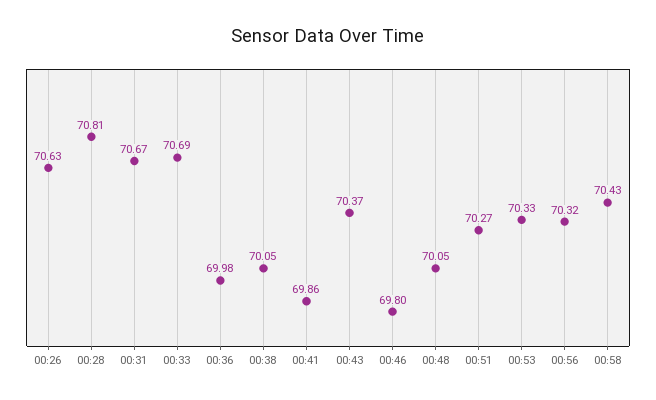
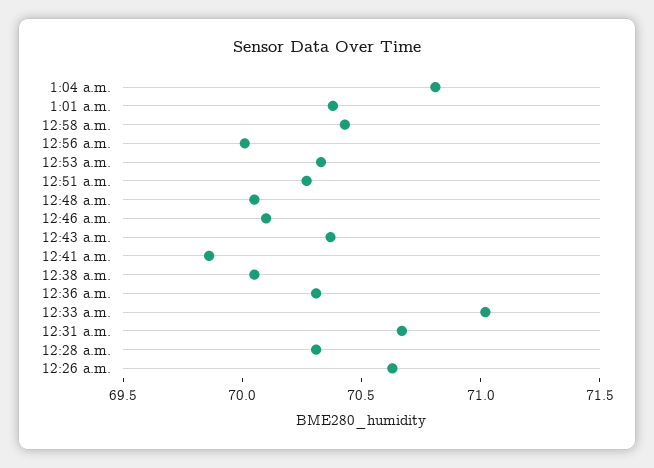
00:28: 70.81 -> 70.3
00:33: 70.69 -> 71
00:36: 69.98 -> 70.3
00:46: 69.8 -> 70.1
00:56: 70.32 -> 70
1:04 a.m.: none -> 70.8
1:01 a.m.: none -> 70.4

